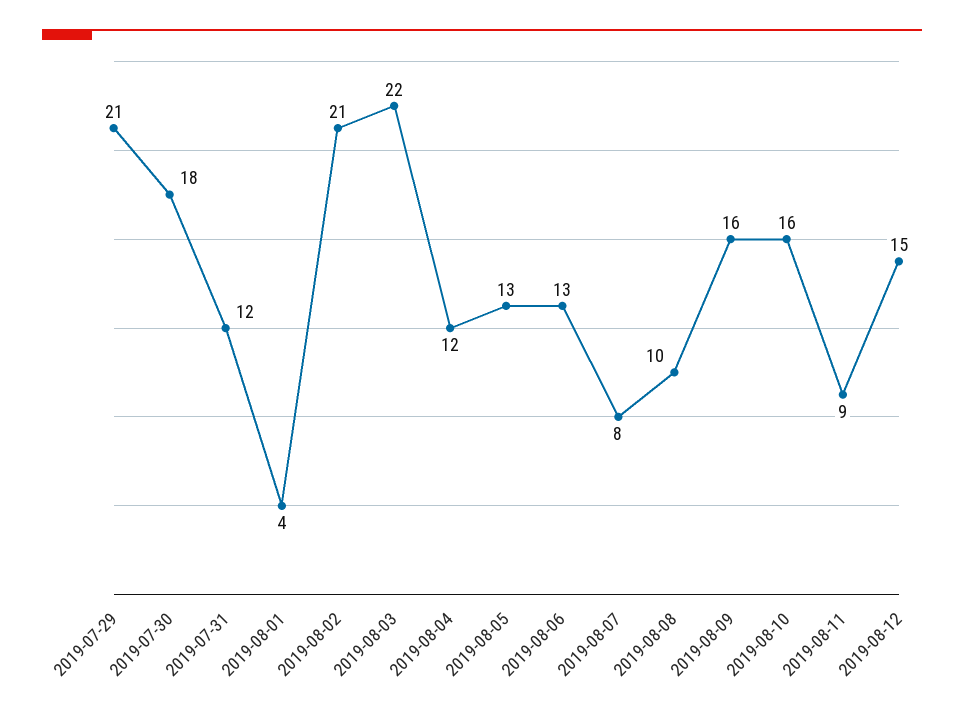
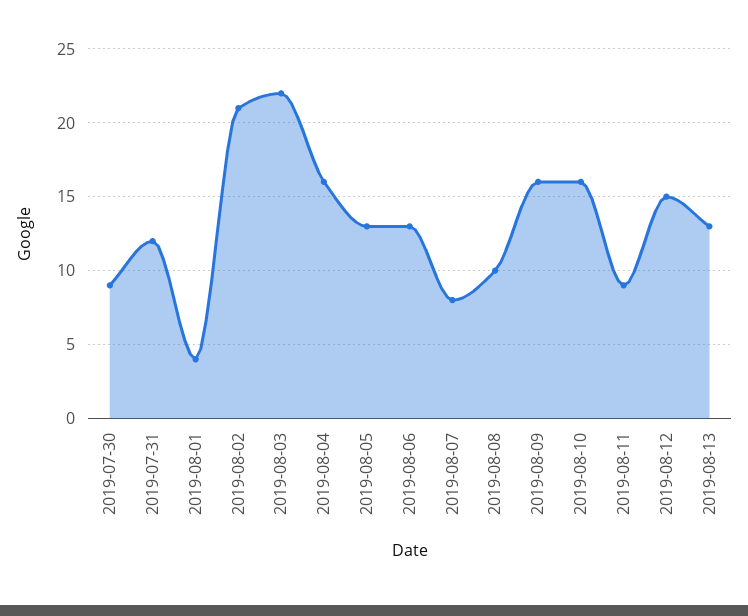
2019-07-29: 21 -> none
2019-07-30: 18 -> 9
2019-08-04: 12 -> 16
2019-08-13: none -> 13

